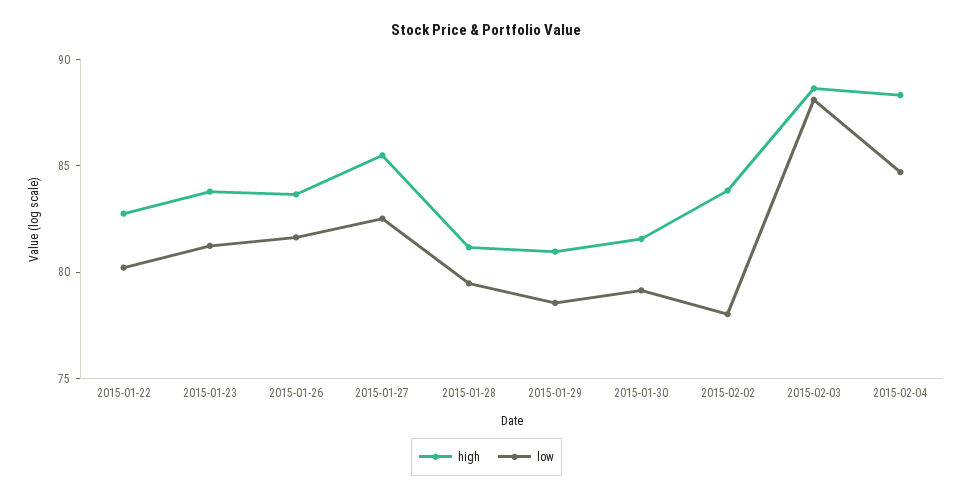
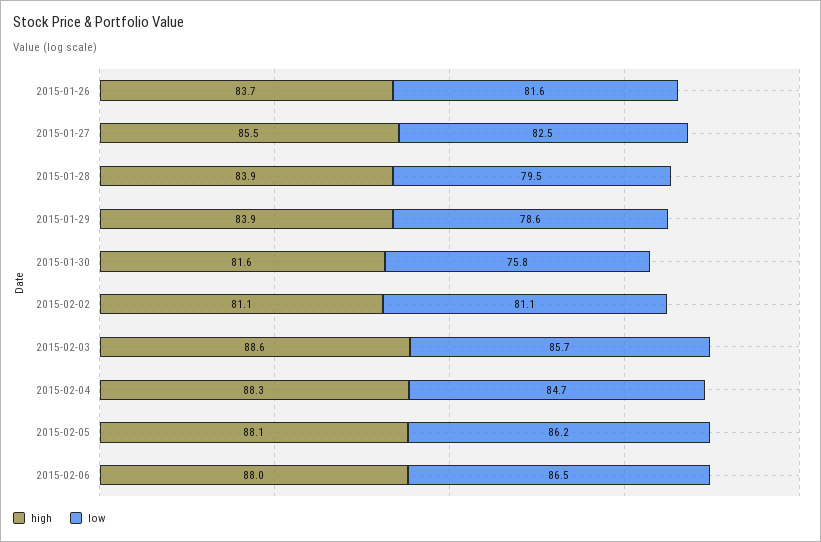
high, 2015-01-22: 83 -> none
low, 2015-01-22: 80 -> none
high, 2015-01-23: 84 -> none
low, 2015-01-23: 81 -> none
high, 2015-01-28: 81 -> 83.9
high, 2015-01-29: 81 -> 83.9
low, 2015-01-30: 79 -> 75.8
high, 2015-02-02: 84 -> 81.1
low, 2015-02-02: 78 -> 81.1
low, 2015-02-03: 88 -> 85.7
high, 2015-02-05: none -> 88.1
low, 2015-02-05: none -> 86.2
high, 2015-02-06: none -> 88
low, 2015-02-06: none -> 86.5

